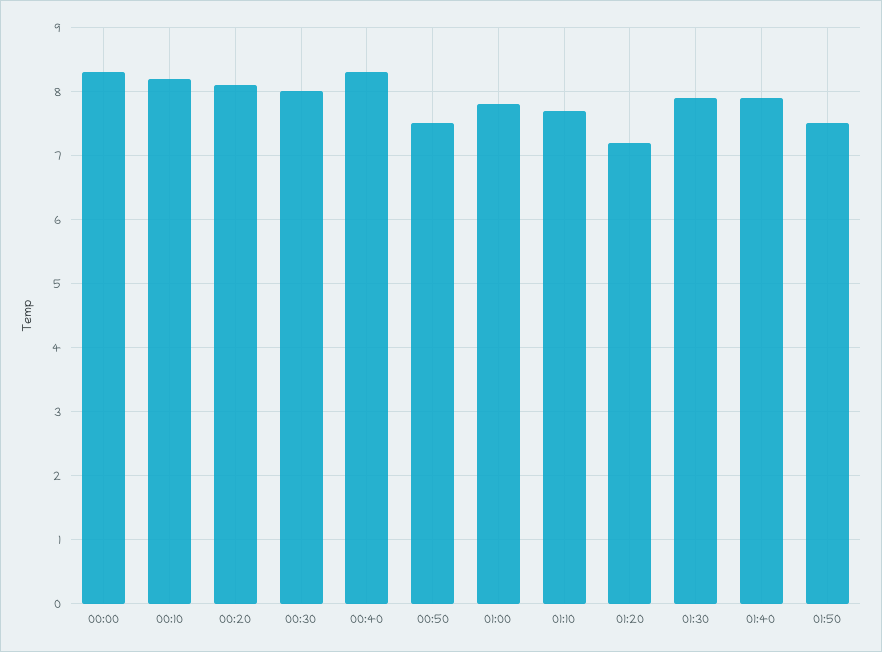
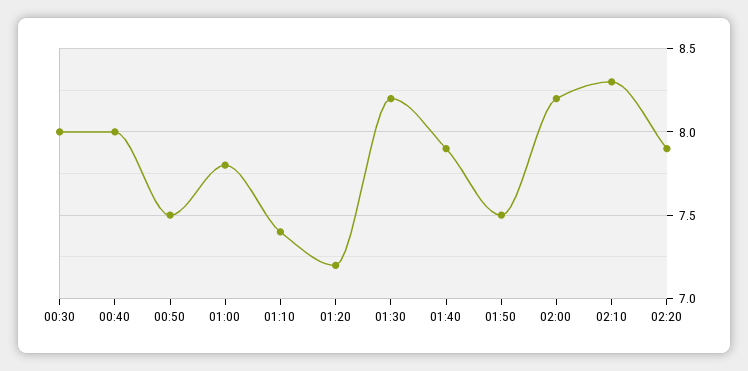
00:00: 8.3 -> none
00:10: 8.2 -> none
00:20: 8.1 -> none
00:40: 8.3 -> 8
01:10: 7.7 -> 7.4
01:30: 7.9 -> 8.2
02:00: none -> 8.2
02:10: none -> 8.3
02:20: none -> 7.9

